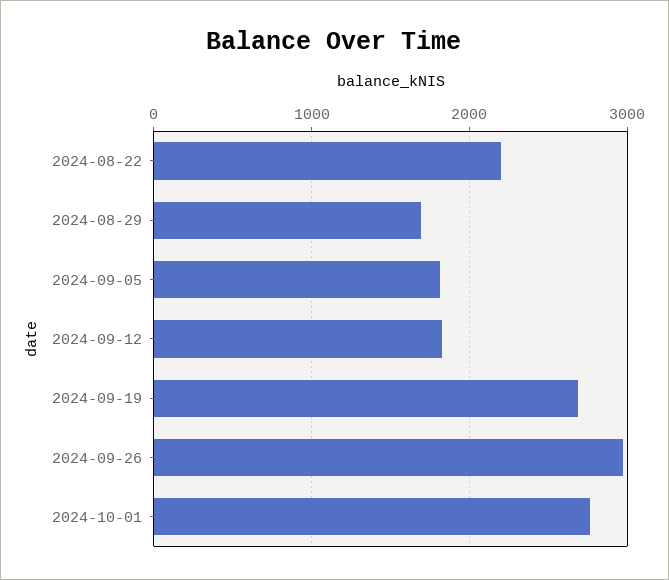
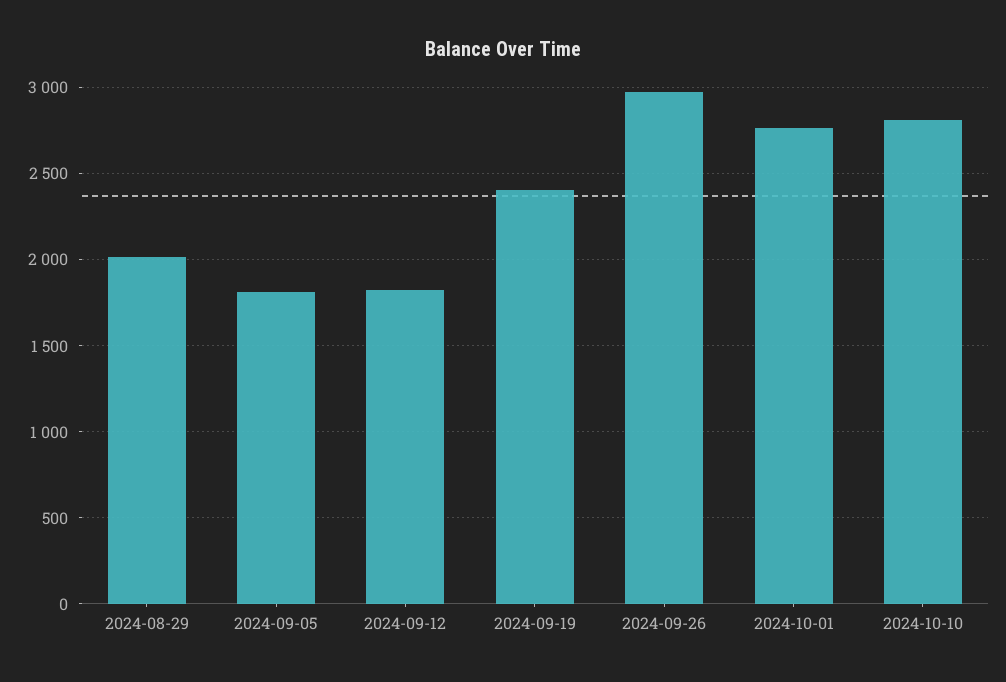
2024-08-22: 2200 -> none
2024-08-29: 1700 -> 2000
2024-09-19: 2700 -> 2400
2024-10-10: none -> 2800

